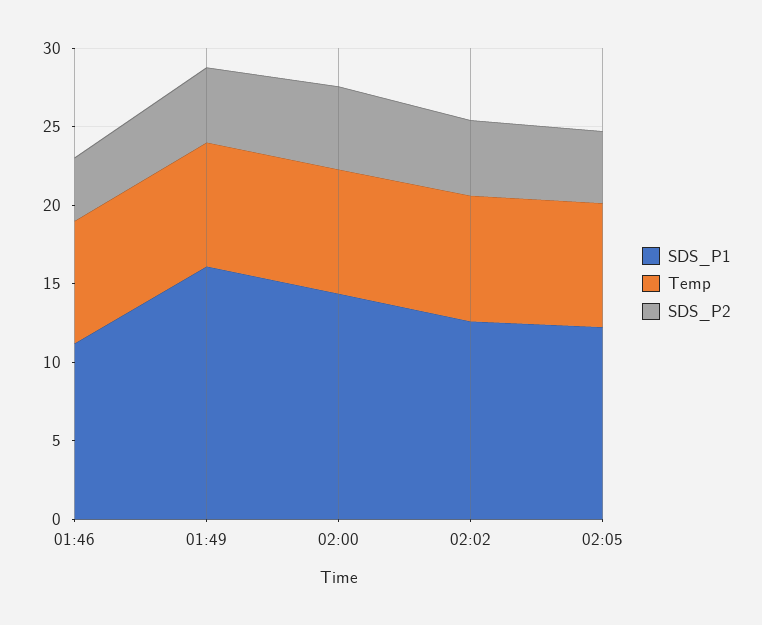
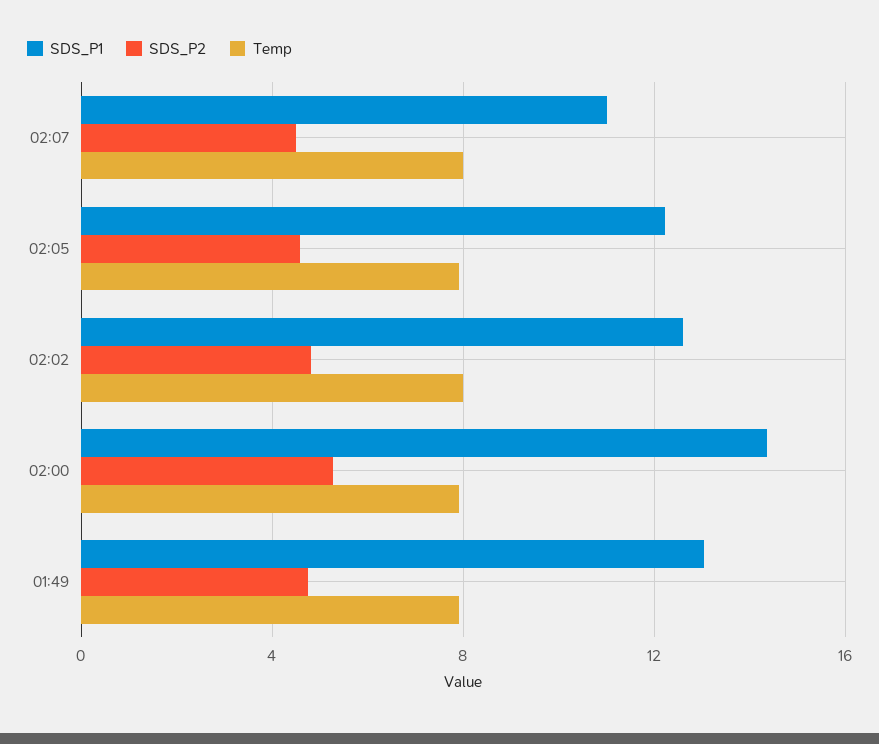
SDS_P1, 01:46: 11 -> none
Temp, 01:46: 8 -> none
SDS_P2, 01:46: 4 -> none
SDS_P1, 01:49: 16 -> 13
SDS_P1, 02:07: none -> 11
SDS_P2, 02:07: none -> 4.5
Temp, 02:07: none -> 8

